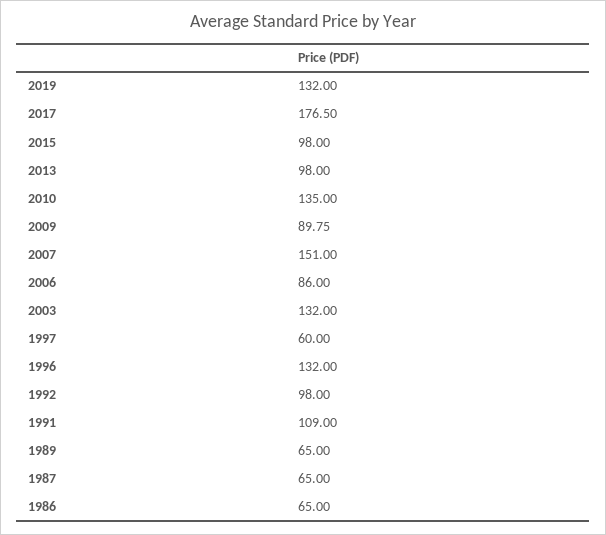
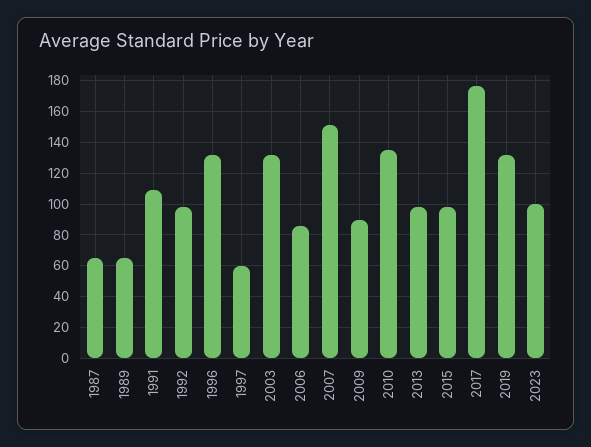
1986: 65 -> none
2023: none -> 100

